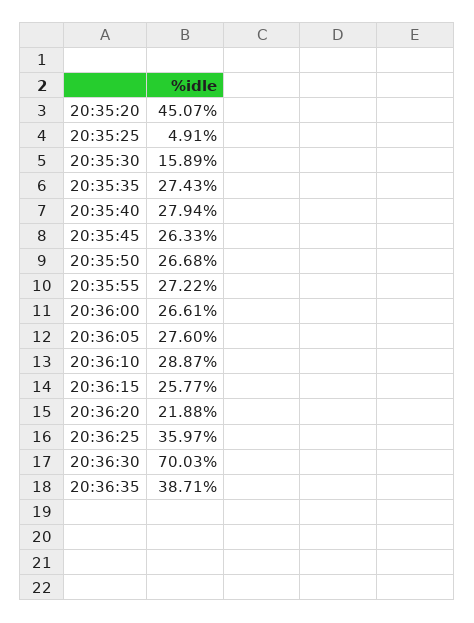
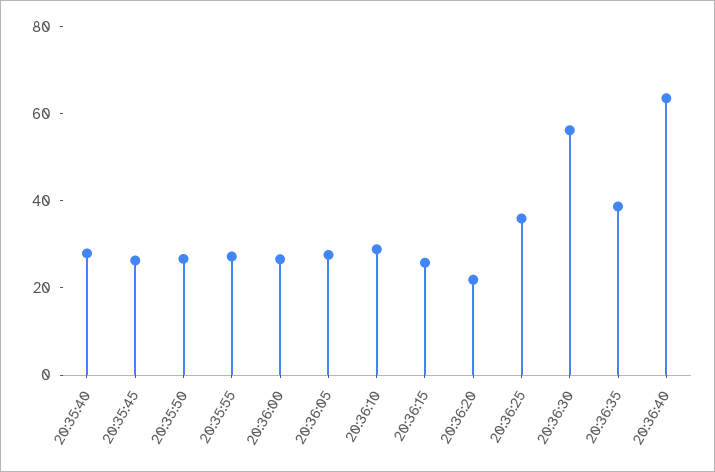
20:35:20: 45.07 -> none
20:35:25: 4.91 -> none
20:35:30: 15.89 -> none
20:35:35: 27.43 -> none
20:36:30: 70.03 -> 55
20:36:40: none -> 65

